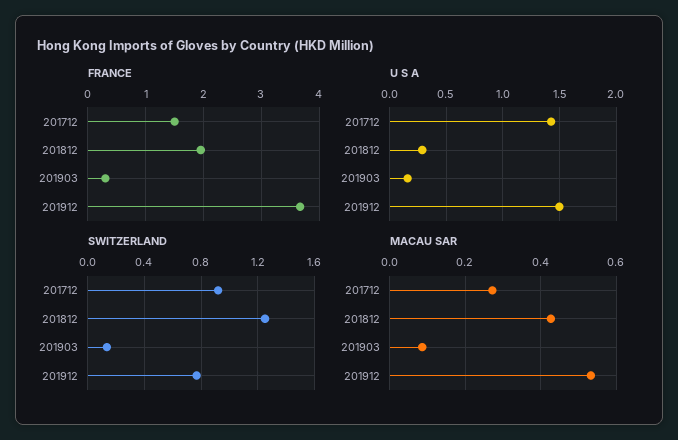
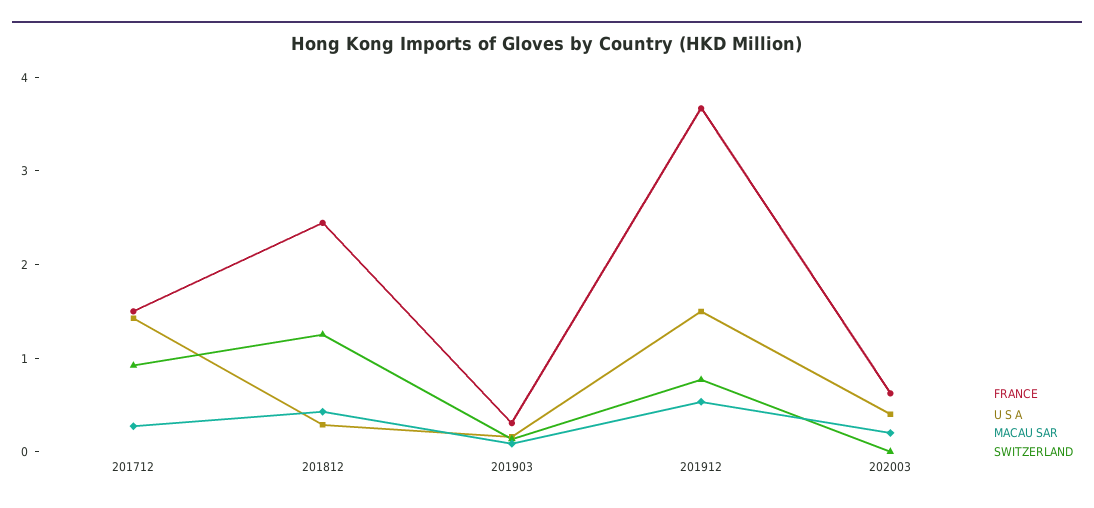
FRANCE, 201812: 2 -> 2.4
FRANCE, 202003: none -> 0.6
U S A, 202003: none -> 0.4
MACAU SAR, 202003: none -> 0.2
SWITZERLAND, 202003: none -> 0

